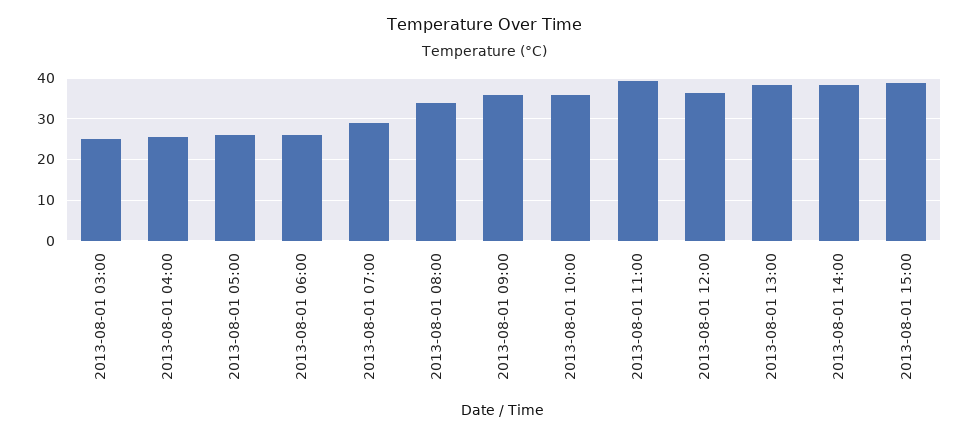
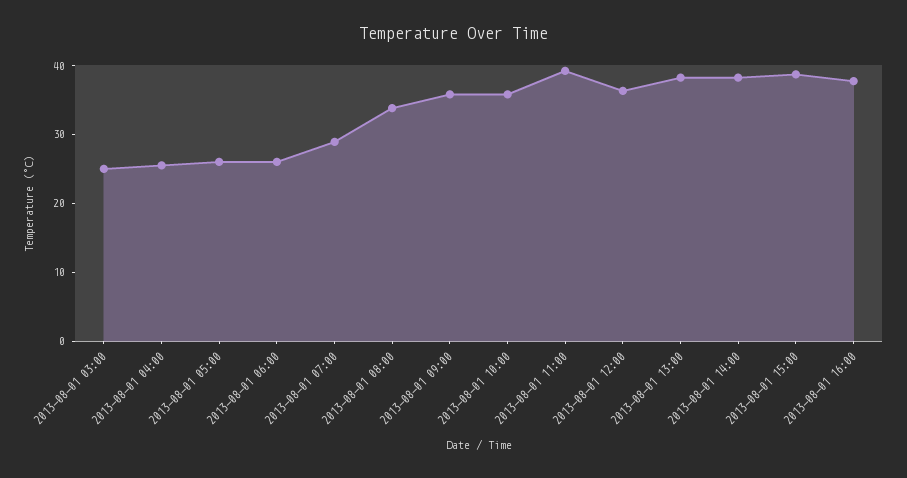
2013-08-01 16:00: none -> 38

